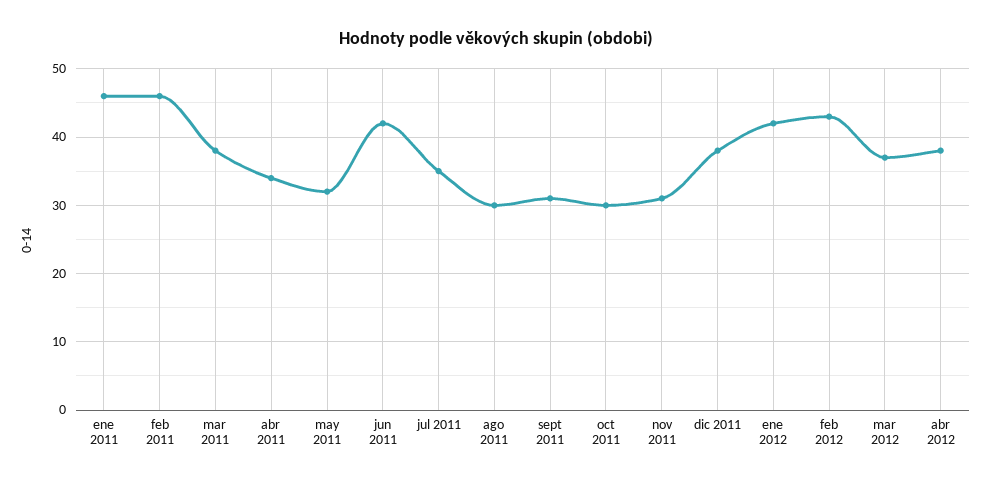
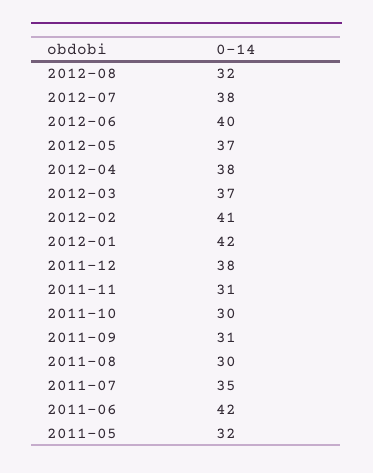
ene 2011: 46 -> none
feb 2011: 46 -> none
mar 2011: 38 -> none
abr 2011: 34 -> none
feb 2012: 43 -> 41
2012-08: none -> 32
2012-07: none -> 38
2012-06: none -> 40
2012-05: none -> 37

